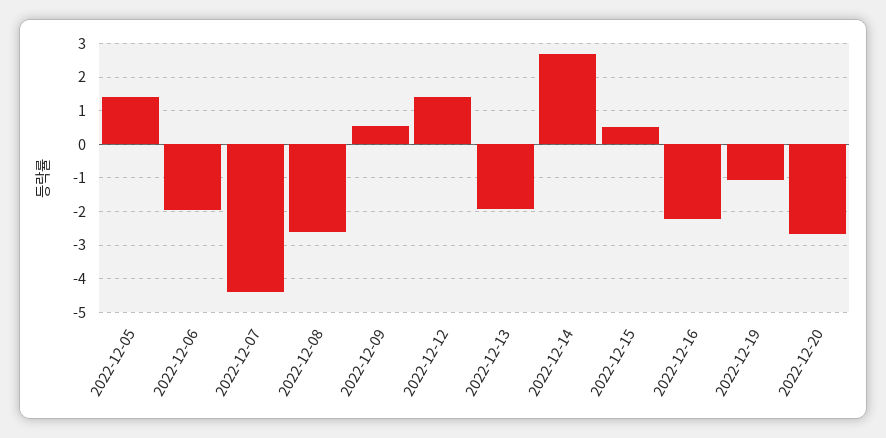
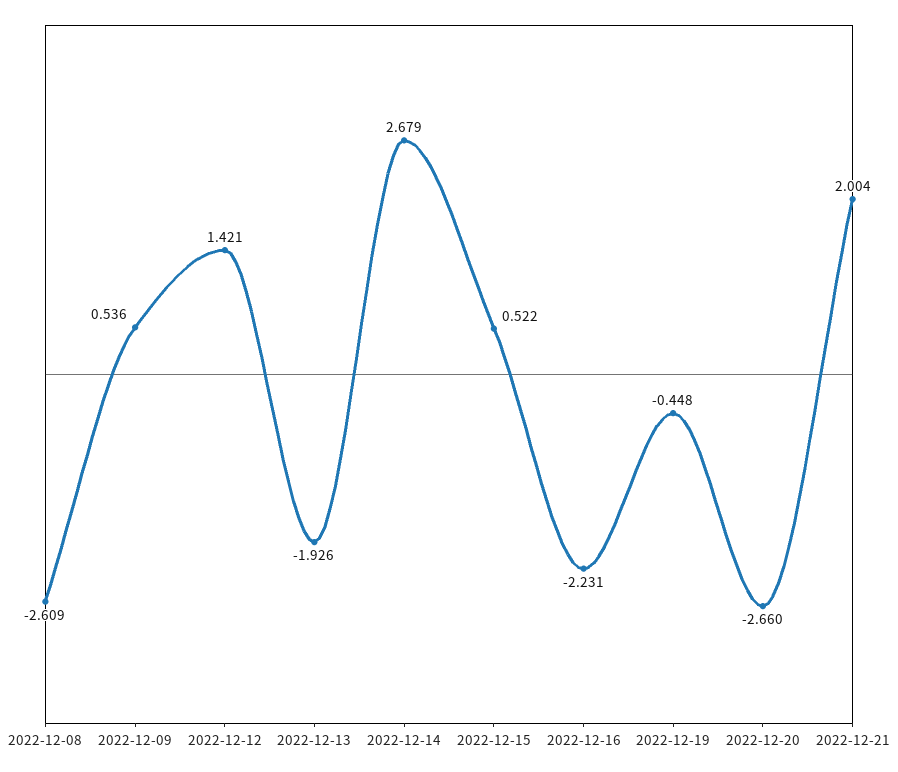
2022-12-05: 1.4 -> none
2022-12-06: -2 -> none
2022-12-07: -4.4 -> none
2022-12-19: -1 -> -0.448
2022-12-21: none -> 2.004

